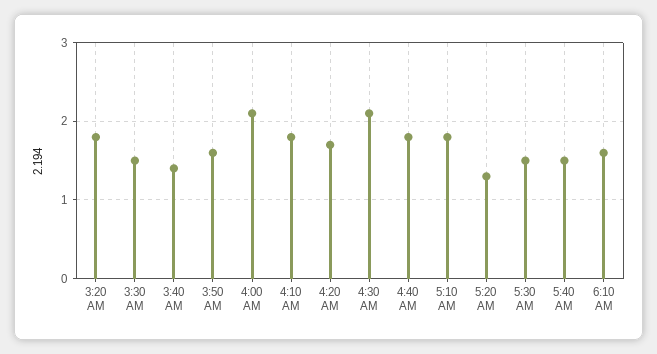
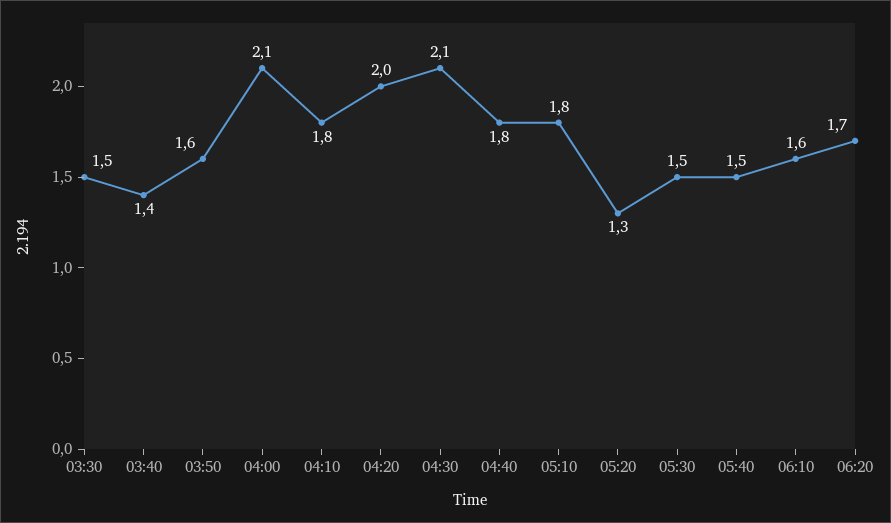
3:20 AM: 1.8 -> none
4:20 AM: 1.7 -> 2
06:20: none -> 1.7

